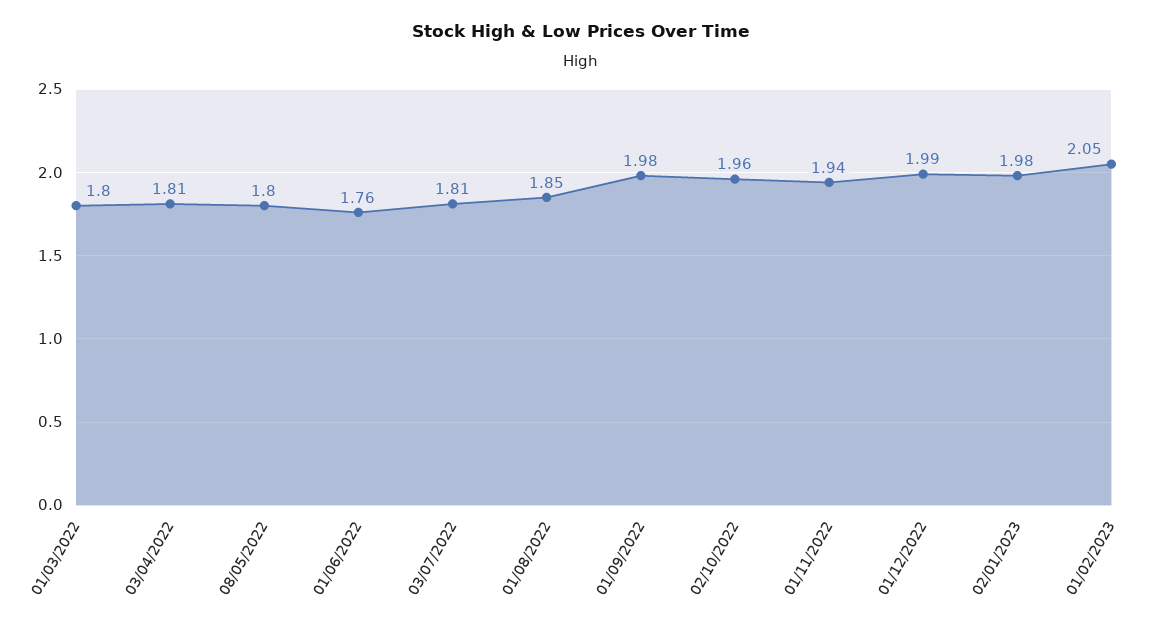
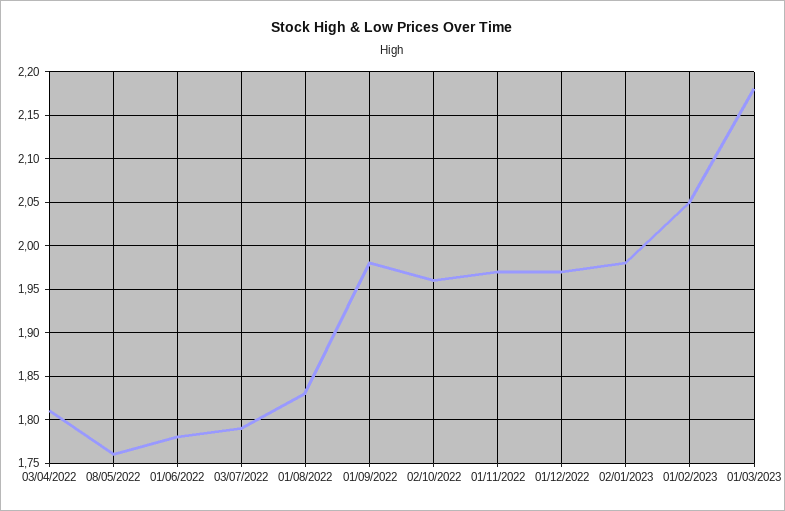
01/03/2022: 1.8 -> none
08/05/2022: 1.8 -> 1.76
01/06/2022: 1.76 -> 1.78
03/07/2022: 1.81 -> 1.79
01/08/2022: 1.85 -> 1.83
01/11/2022: 1.94 -> 1.97
01/12/2022: 1.99 -> 1.97
01/03/2023: none -> 2.18

